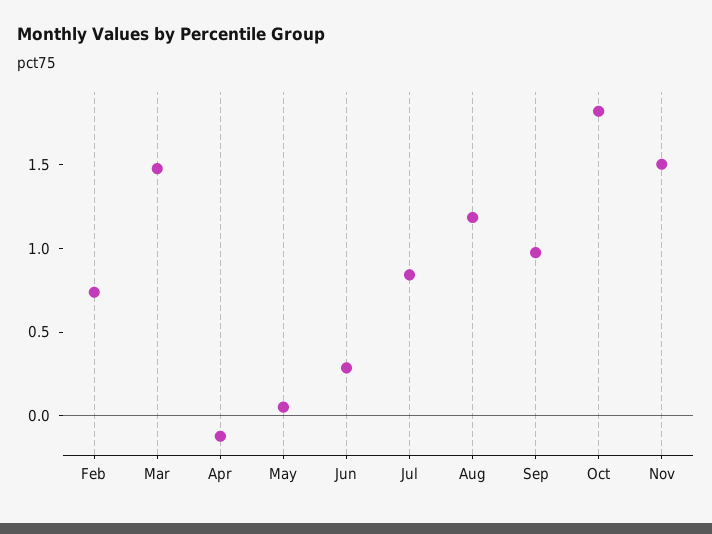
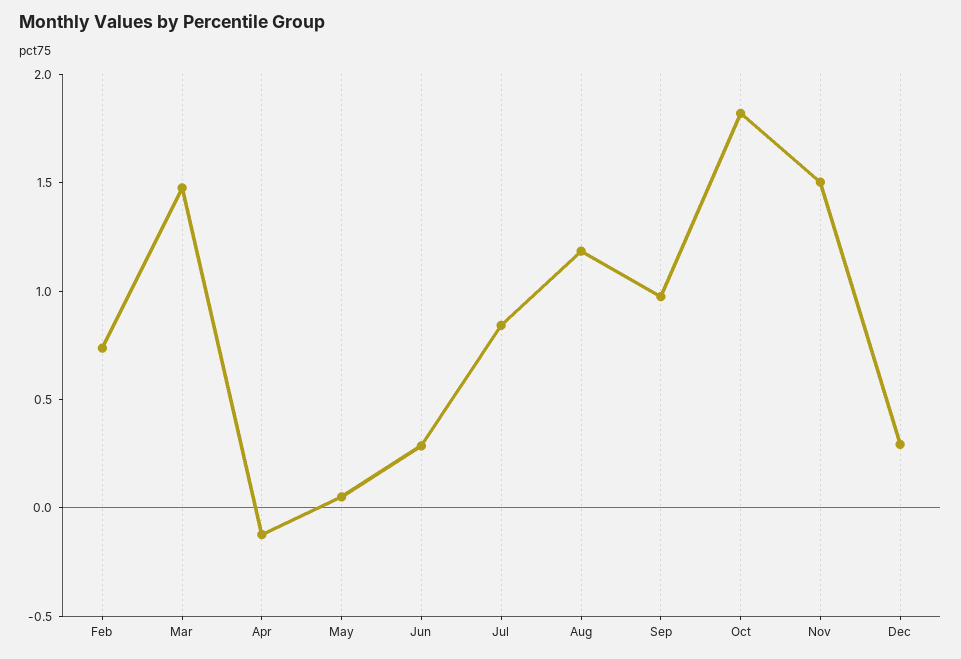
Dec: none -> 0.3

